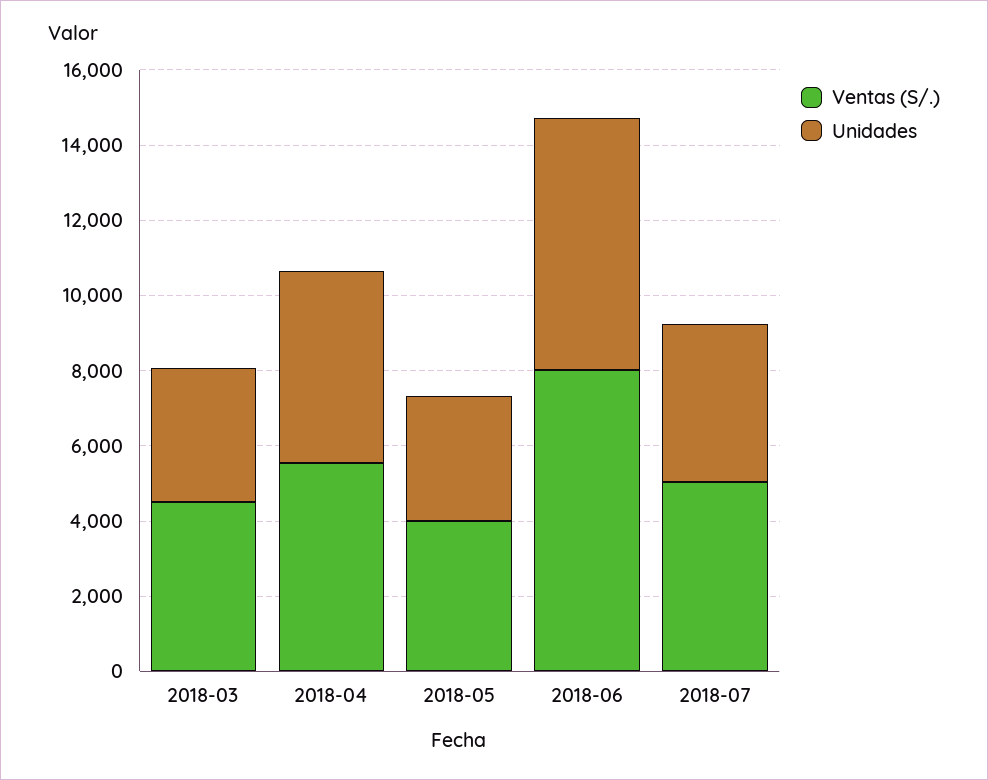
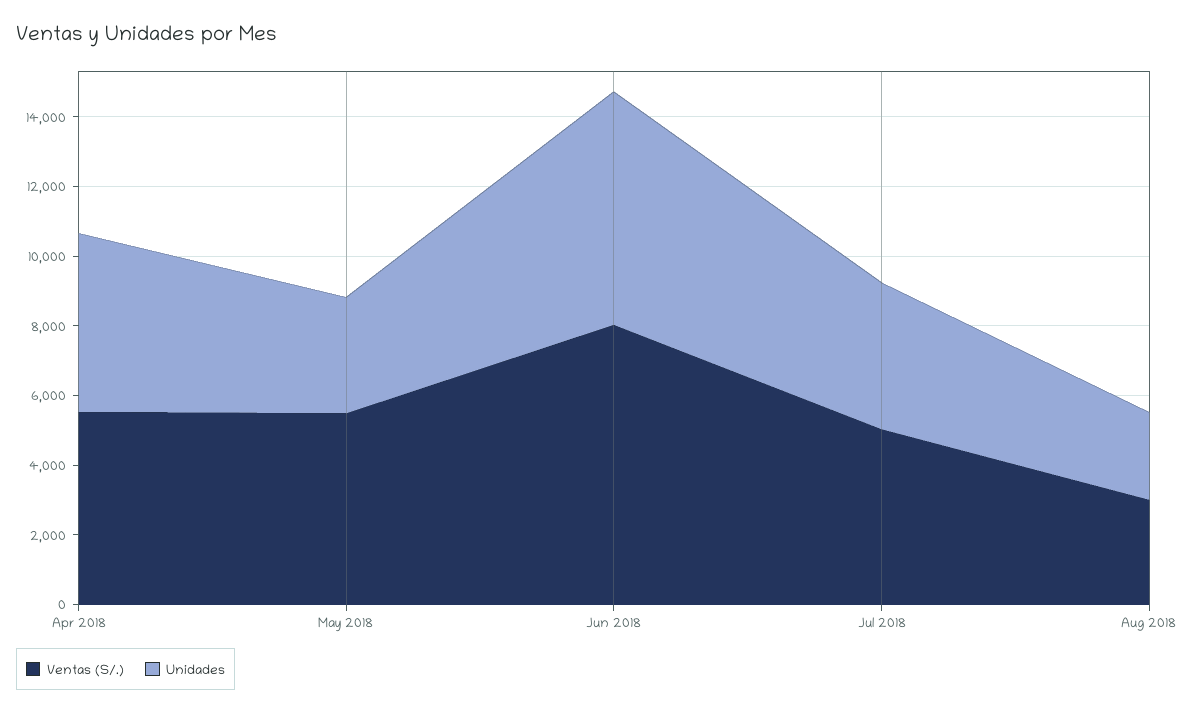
Ventas (S/.), 2018-03: 4500 -> none
Unidades, 2018-03: 3500 -> none
Ventas (S/.), 2018-05: 4000 -> 5500
Ventas (S/.), Aug 2018: none -> 3000
Unidades, Aug 2018: none -> 2500

